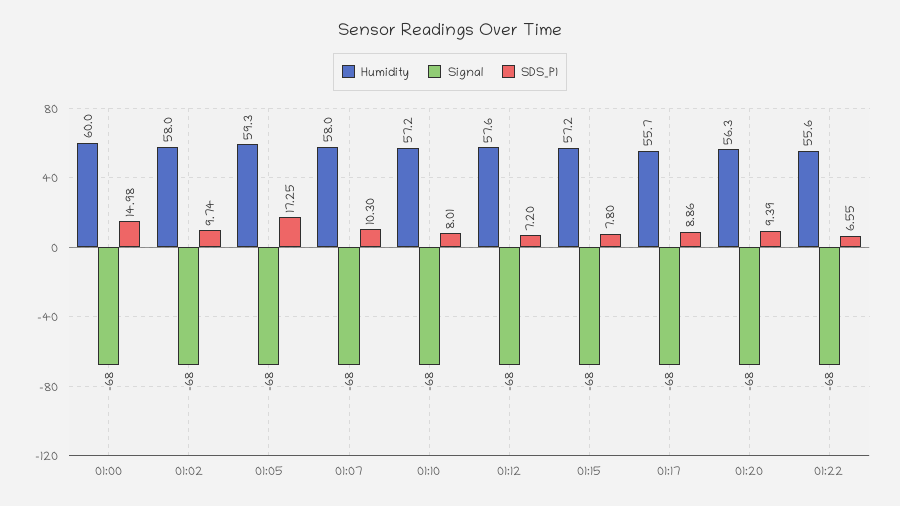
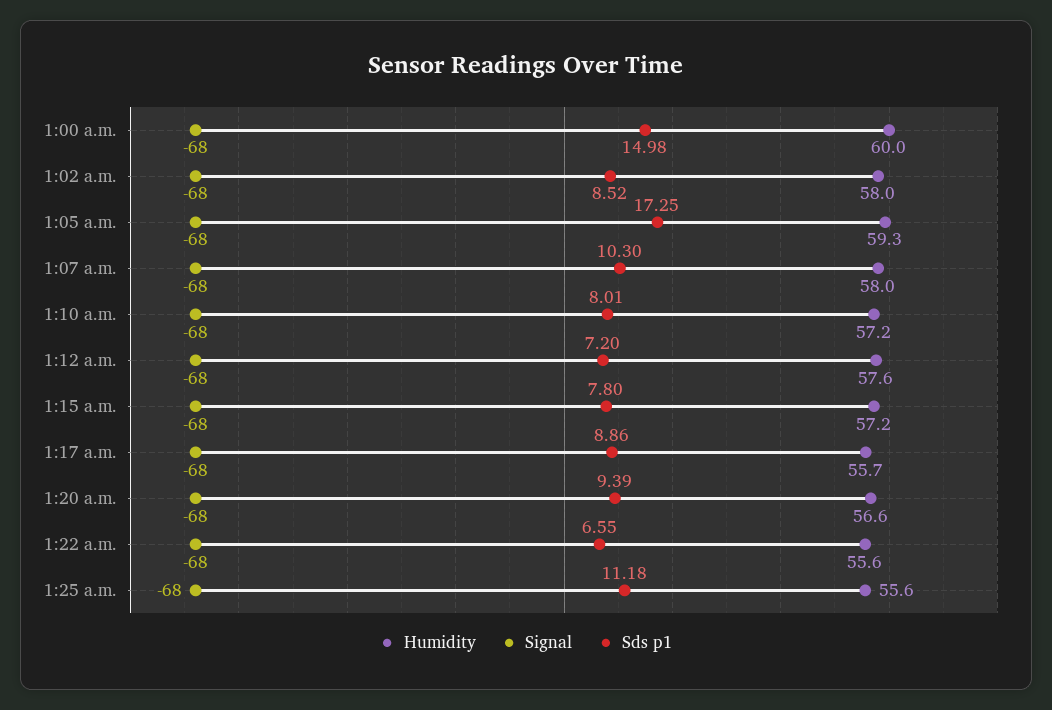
SDS_P1, 01:02: 9.74 -> 8.52
Humidity, 01:20: 56.3 -> 56.6
Humidity, 1:25 a.m.: none -> 55.6
Signal, 1:25 a.m.: none -> -68
SDS_P1, 1:25 a.m.: none -> 11.18

